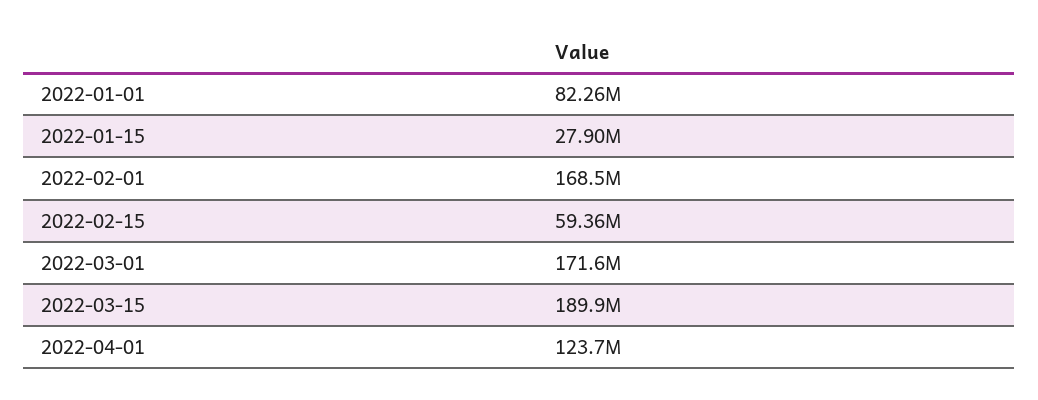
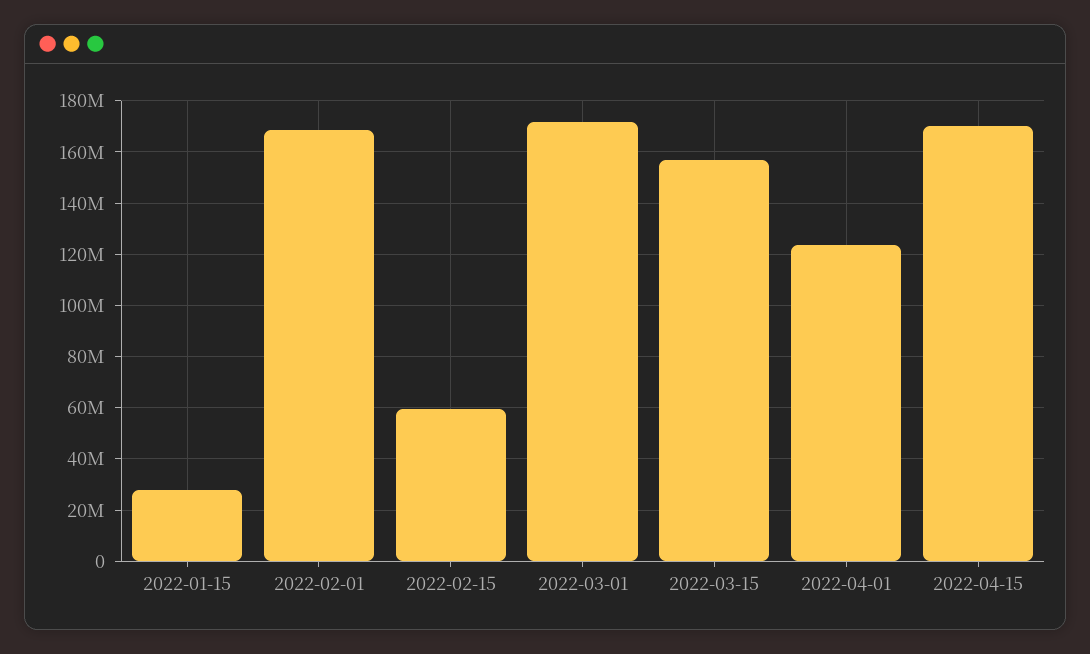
2022-01-01: 82260000 -> none
2022-03-15: 189900000 -> 157500000
2022-04-15: none -> 170000000

